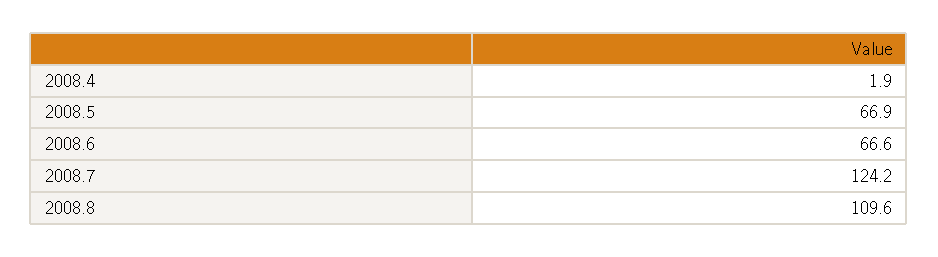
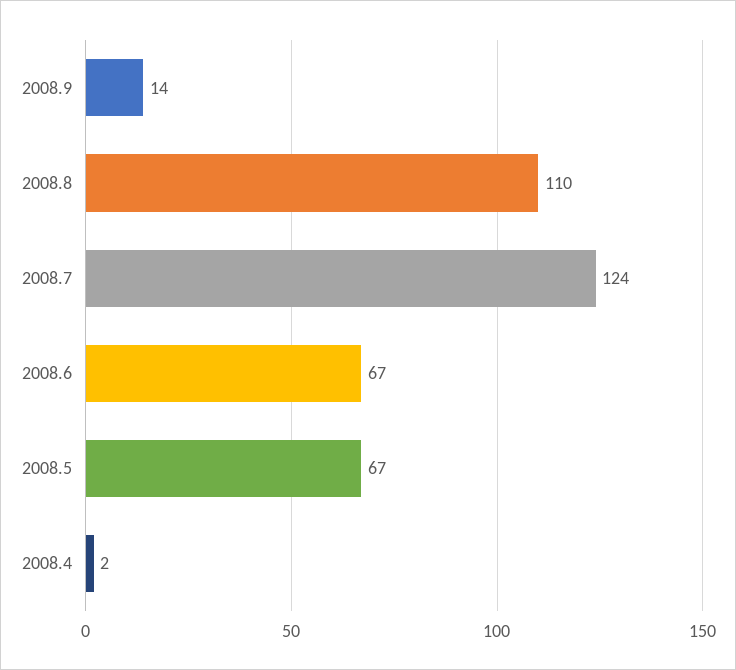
2008.9: none -> 14

